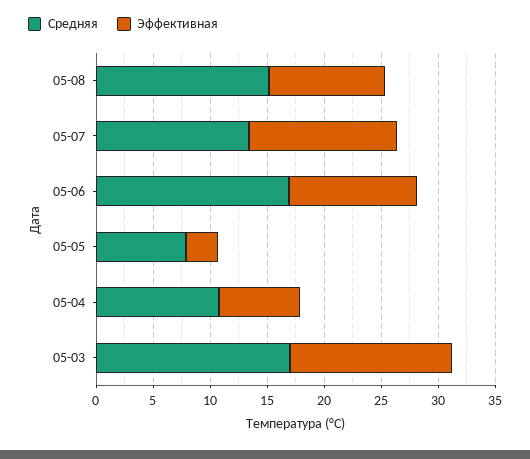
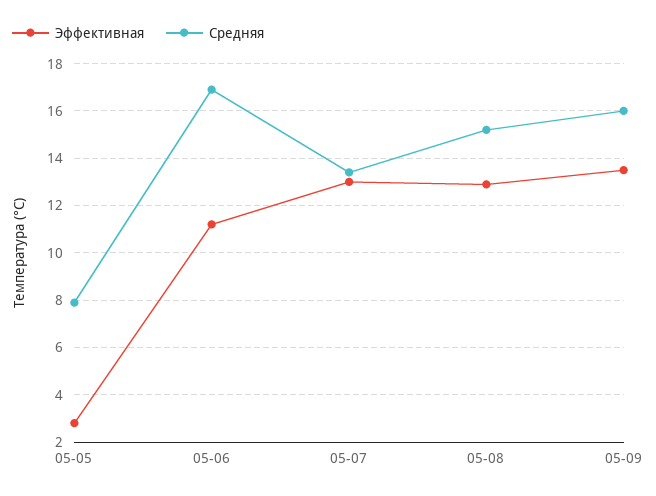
Эффективная, 05-08: 10 -> 13
Средняя, 05-04: 11 -> none
Эффективная, 05-04: 7 -> none
Средняя, 05-03: 17 -> none
Эффективная, 05-03: 14 -> none
Эффективная, 05-09: none -> 13.5
Средняя, 05-09: none -> 16

